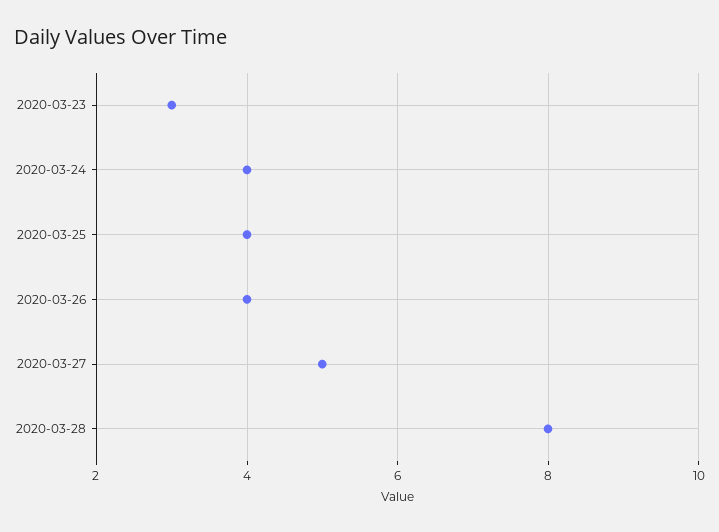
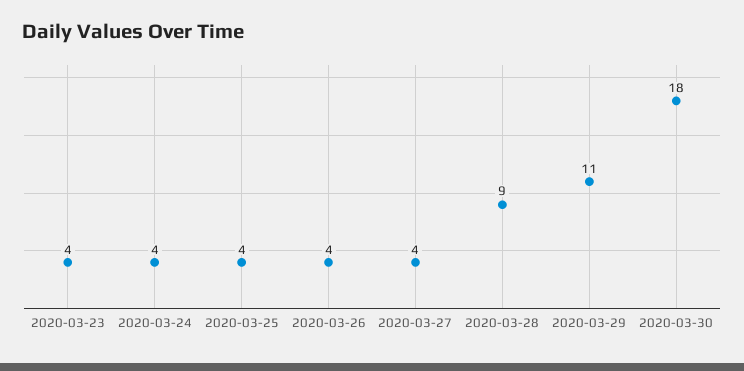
2020-03-23: 3 -> 4
2020-03-27: 5 -> 4
2020-03-28: 8 -> 9
2020-03-29: none -> 11
2020-03-30: none -> 18

